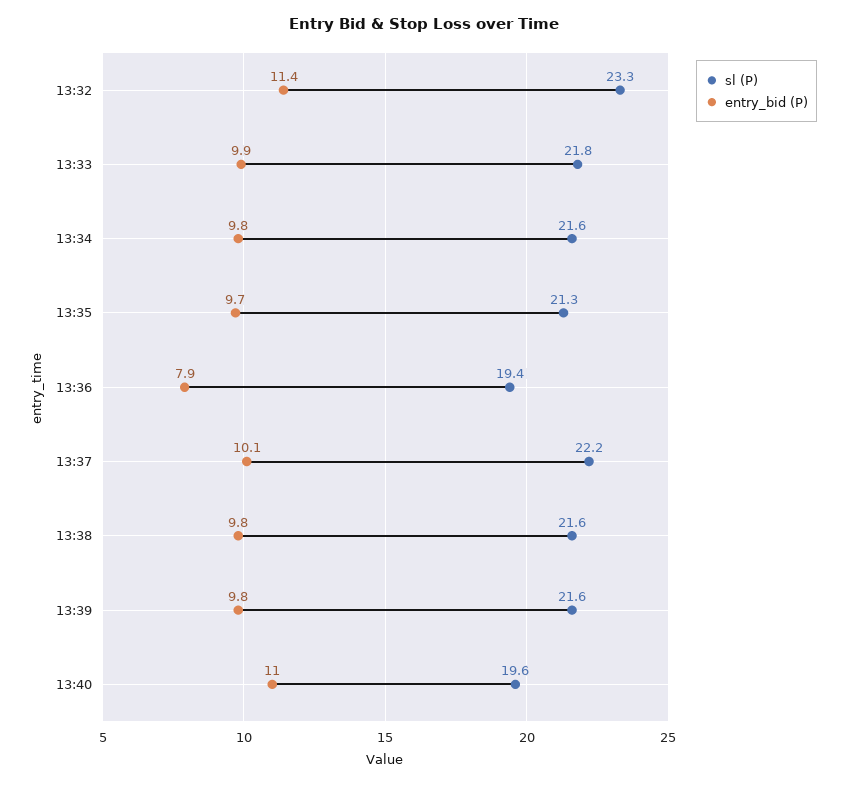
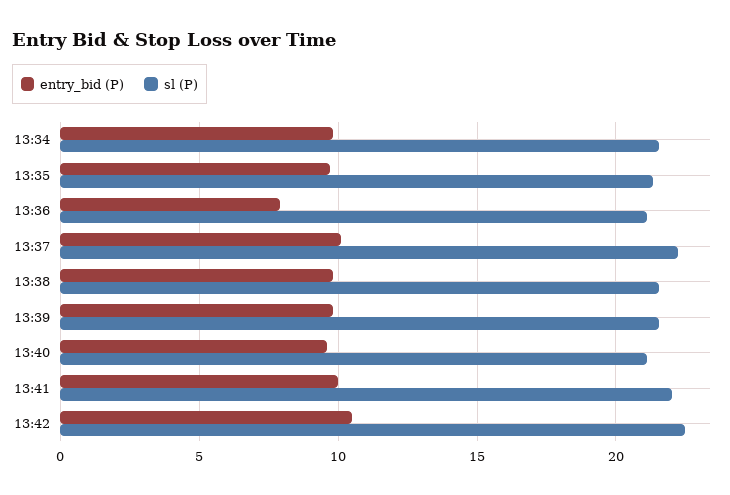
sl (P), 13:32: 23.3 -> none
entry_bid (P), 13:32: 11.4 -> none
sl (P), 13:33: 21.8 -> none
entry_bid (P), 13:33: 9.9 -> none
sl (P), 13:36: 19.4 -> 21
sl (P), 13:40: 19.6 -> 21
entry_bid (P), 13:40: 11 -> 9.5
entry_bid (P), 13:41: none -> 10
sl (P), 13:41: none -> 22
entry_bid (P), 13:42: none -> 10.5
sl (P), 13:42: none -> 22.5

